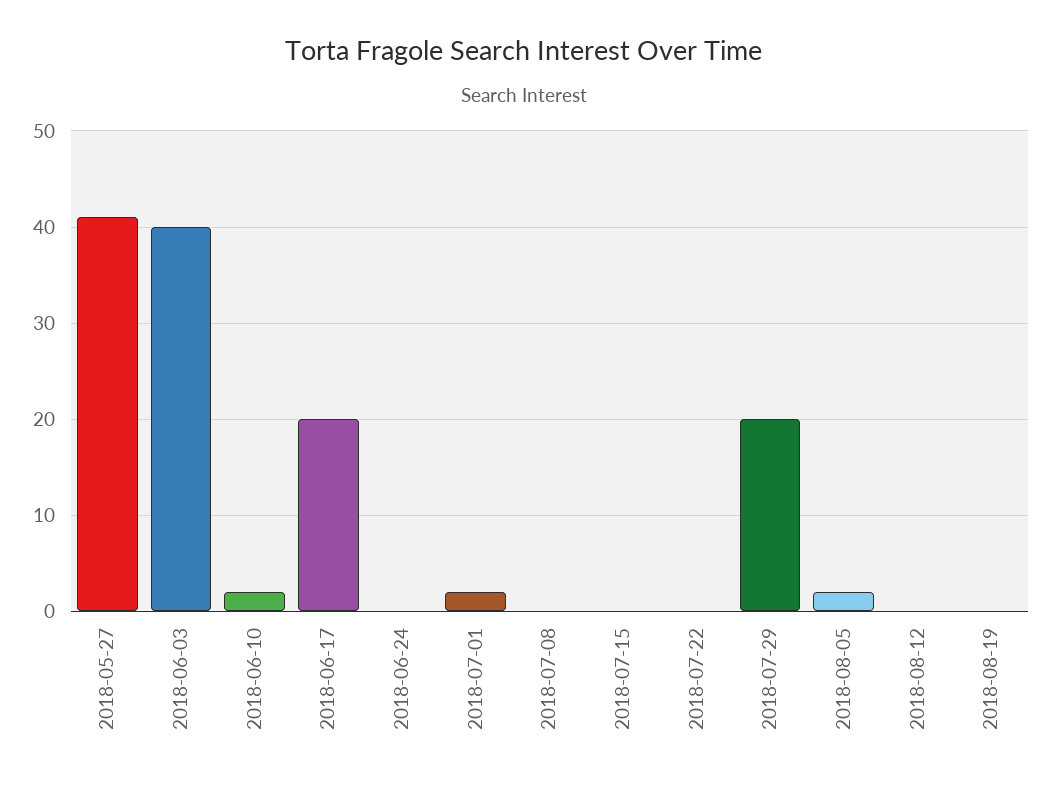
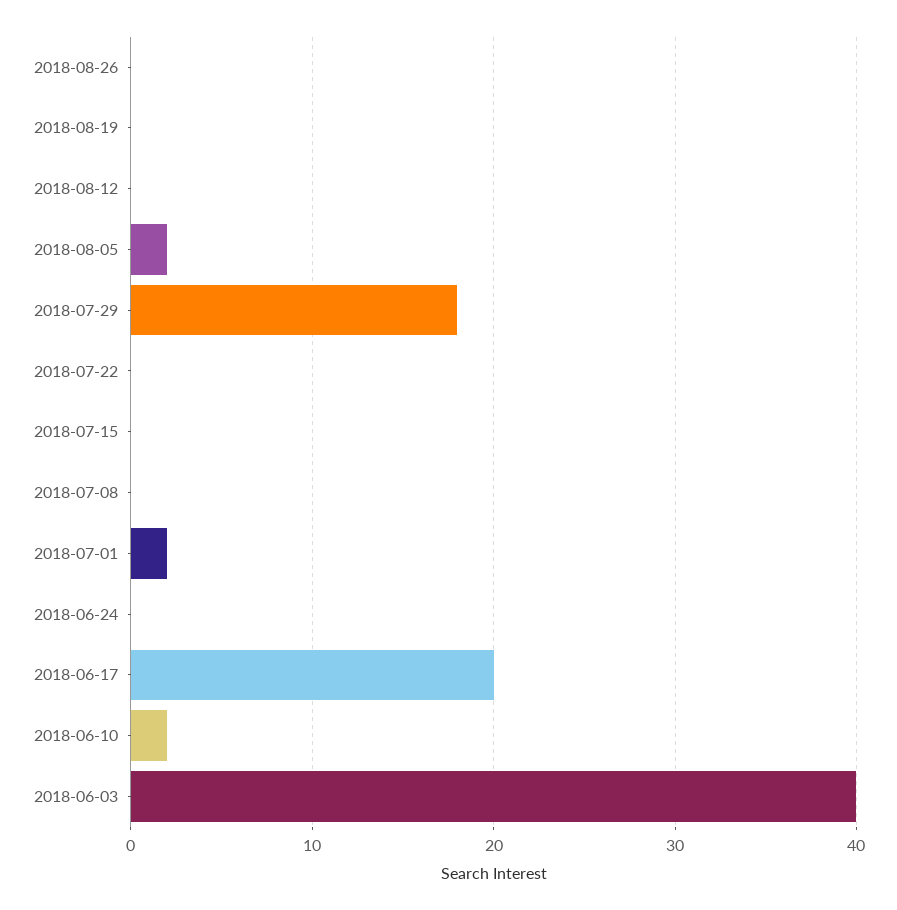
2018-05-27: 41 -> none
2018-07-29: 20 -> 18
2018-08-26: none -> 0

